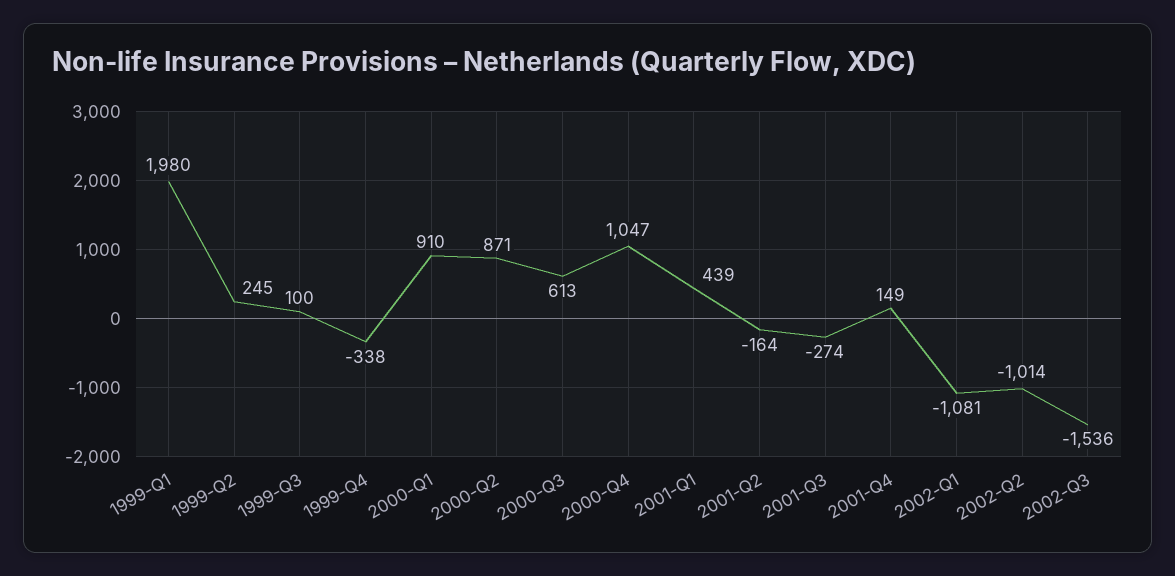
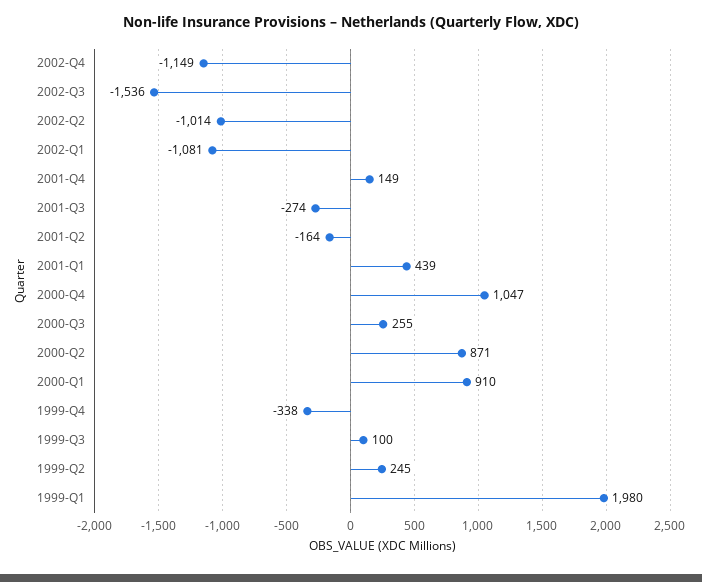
2000-Q3: 613 -> 255
2002-Q4: none -> -1149

